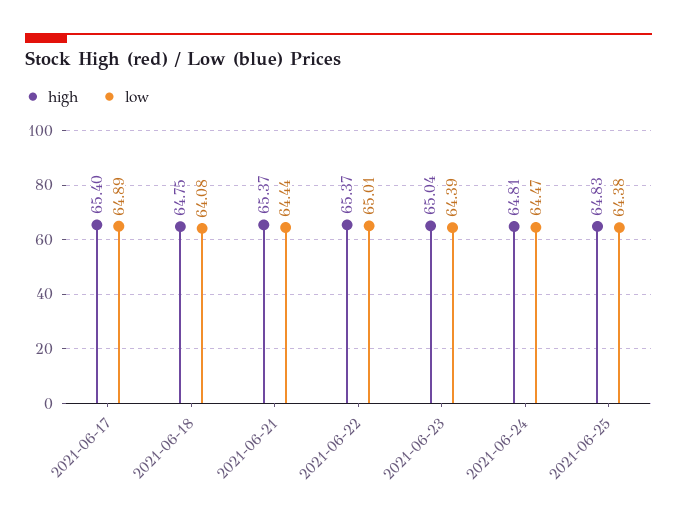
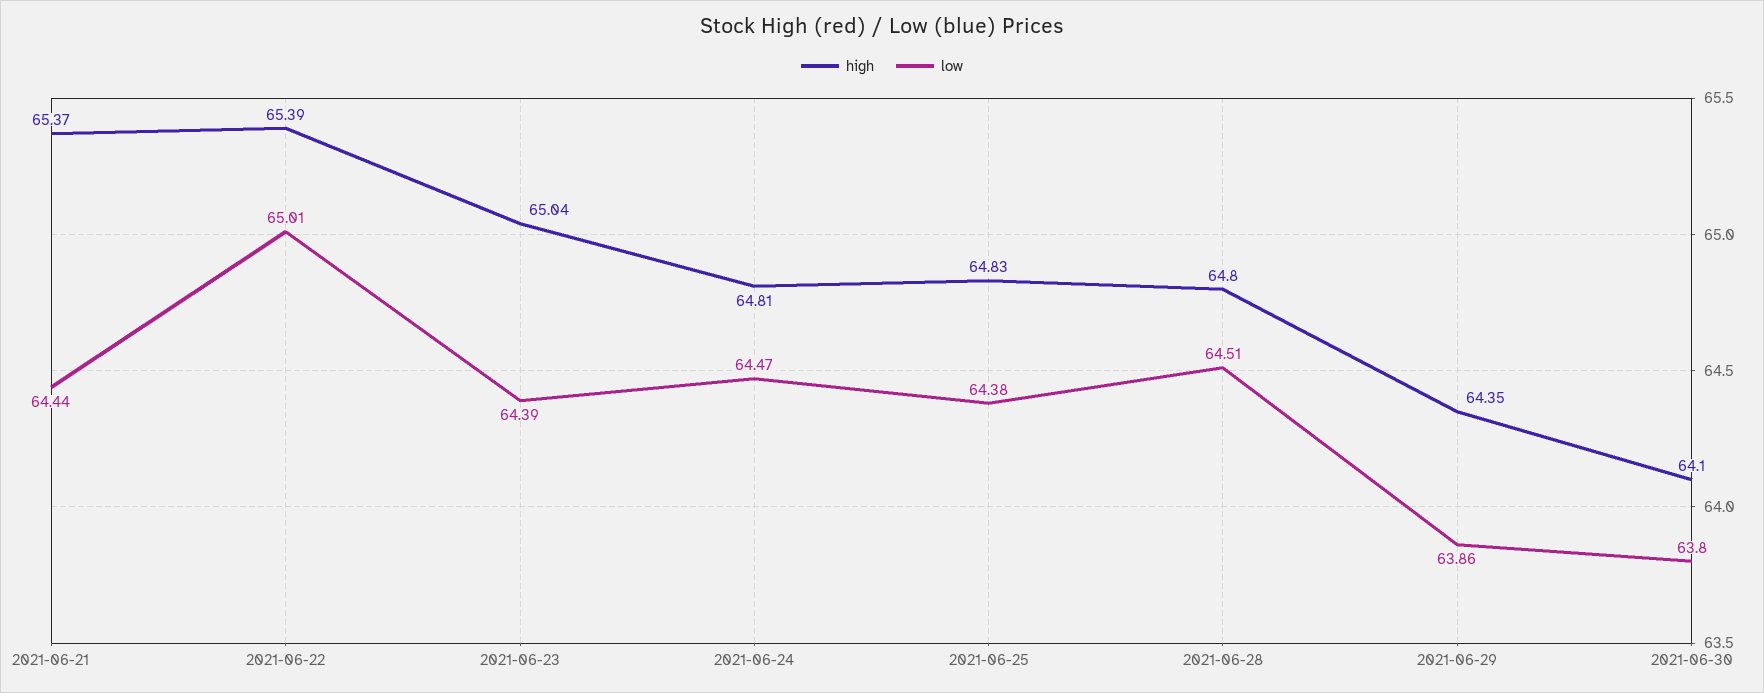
high, 2021-06-17: 65.4 -> none
low, 2021-06-17: 64.89 -> none
high, 2021-06-18: 64.75 -> none
low, 2021-06-18: 64.08 -> none
high, 2021-06-22: 65.37 -> 65.39
high, 2021-06-28: none -> 64.8
low, 2021-06-28: none -> 64.51
high, 2021-06-29: none -> 64.35
low, 2021-06-29: none -> 63.86
high, 2021-06-30: none -> 64.1
low, 2021-06-30: none -> 63.8

